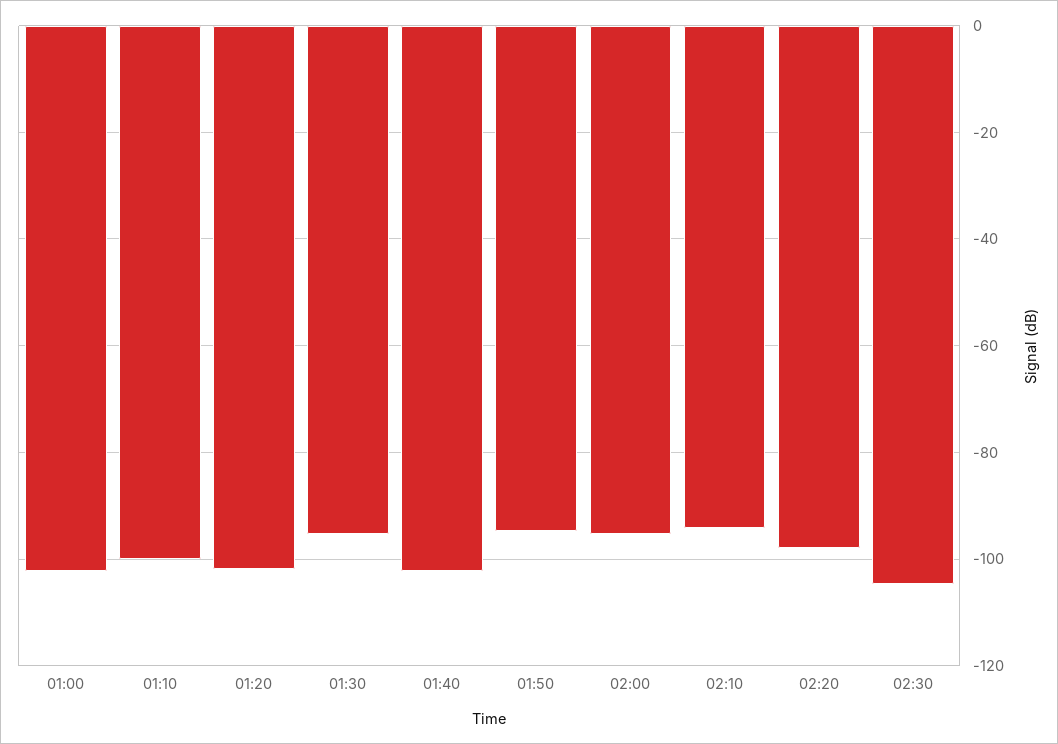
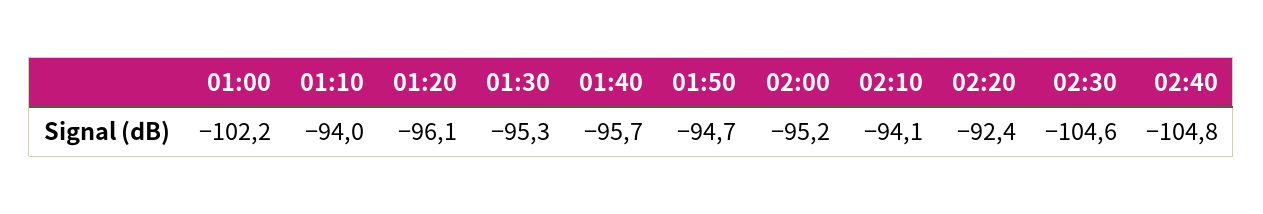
01:10: -100 -> -94
01:20: -102 -> -96.1
01:40: -102 -> -95.7
02:20: -98 -> -92.4
02:40: none -> -104.8

